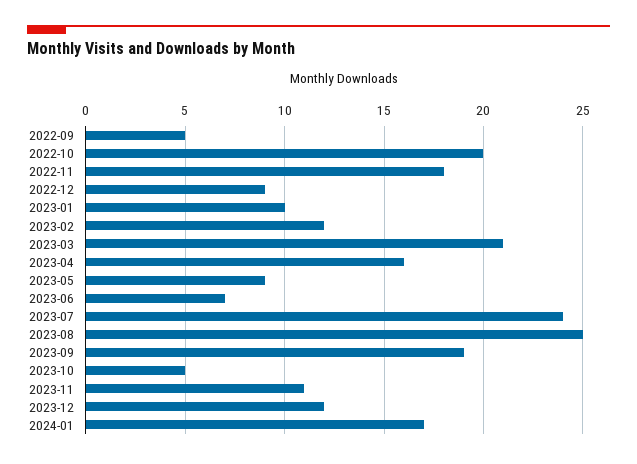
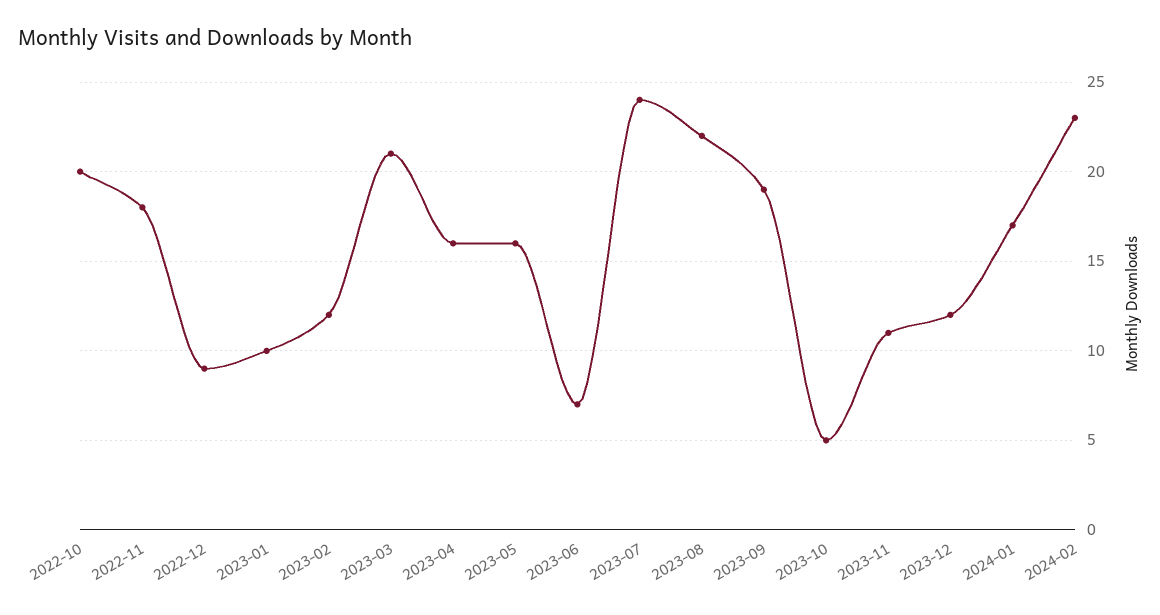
2022-09: 5 -> none
2023-05: 9 -> 16
2023-08: 25 -> 22
2024-02: none -> 23

